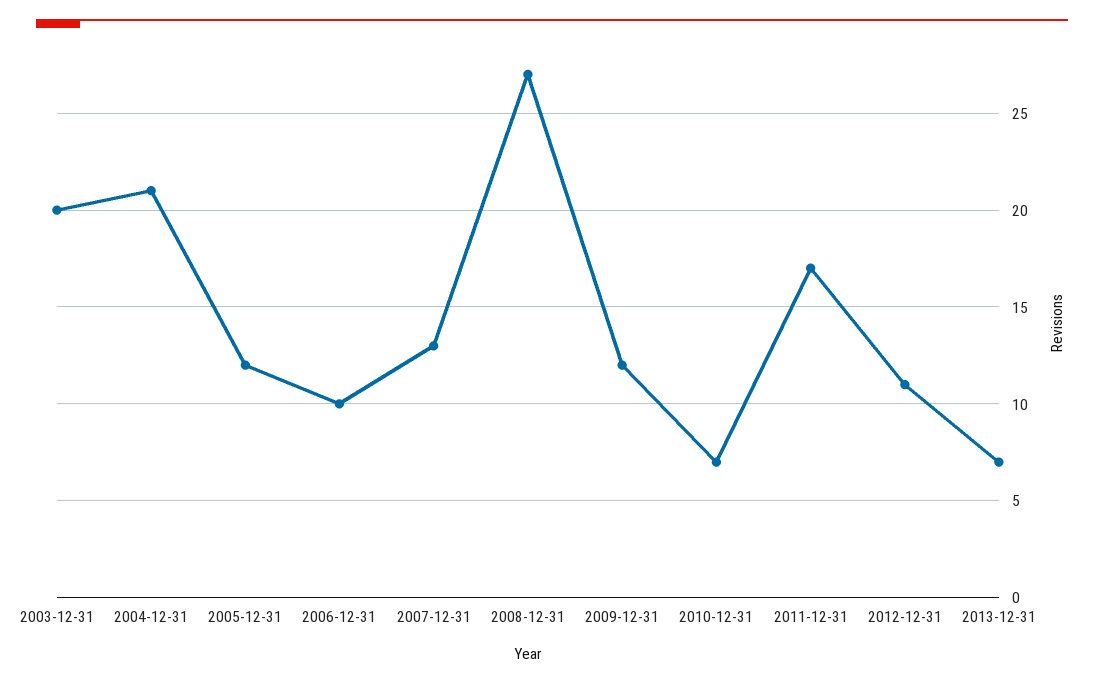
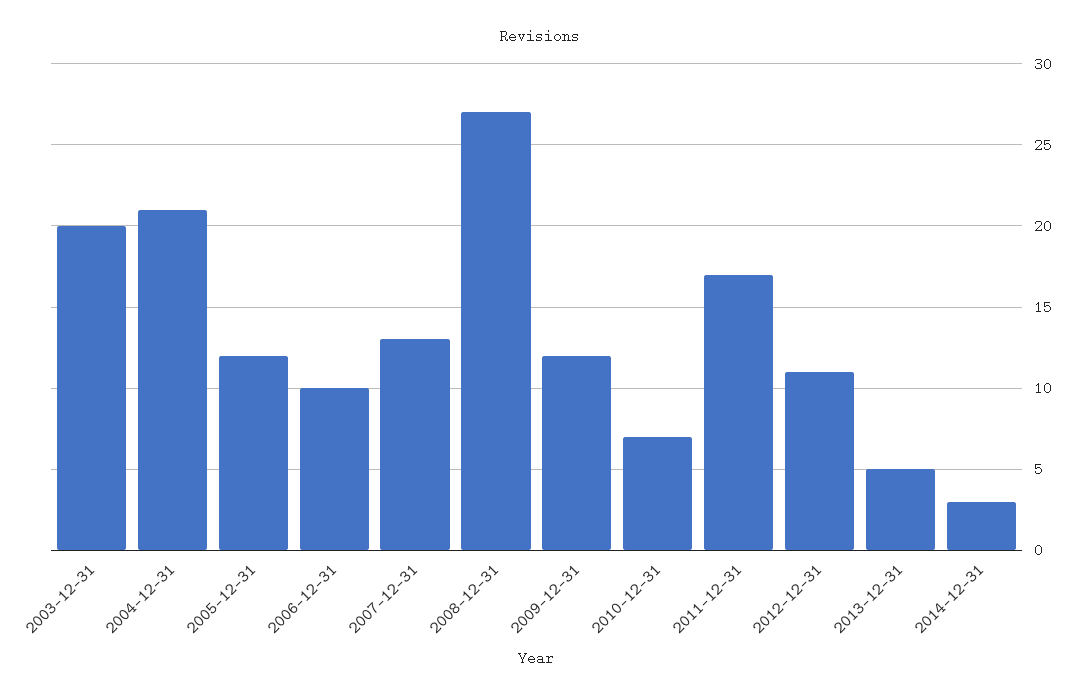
2013-12-31: 7 -> 5
2014-12-31: none -> 3

